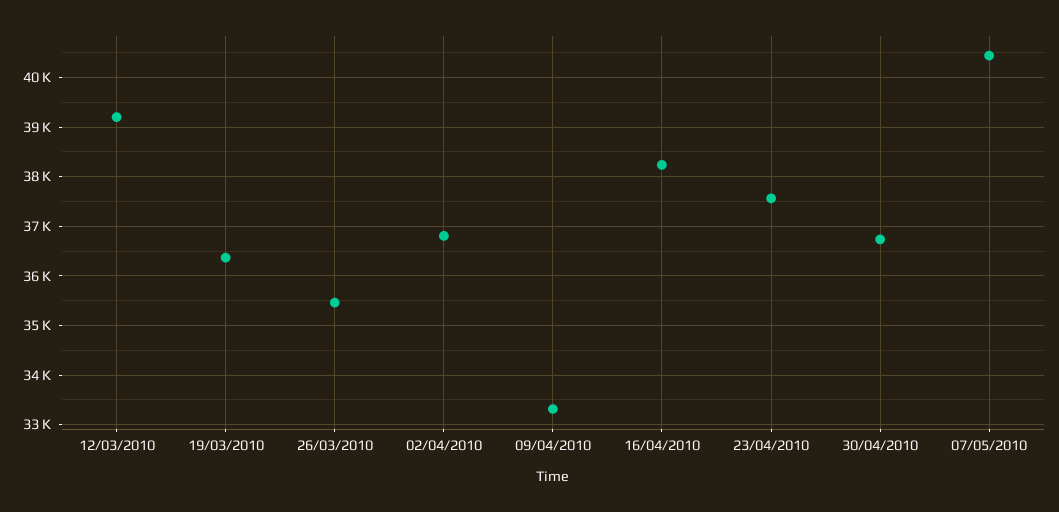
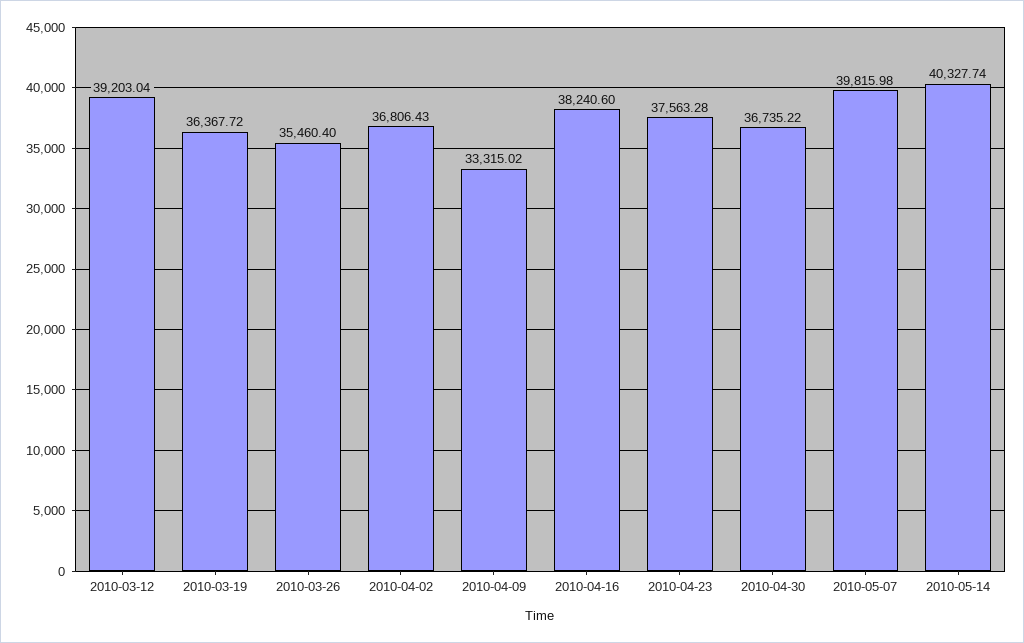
07/05/2010: 40400 -> 39815.98
2010-05-14: none -> 40327.74

